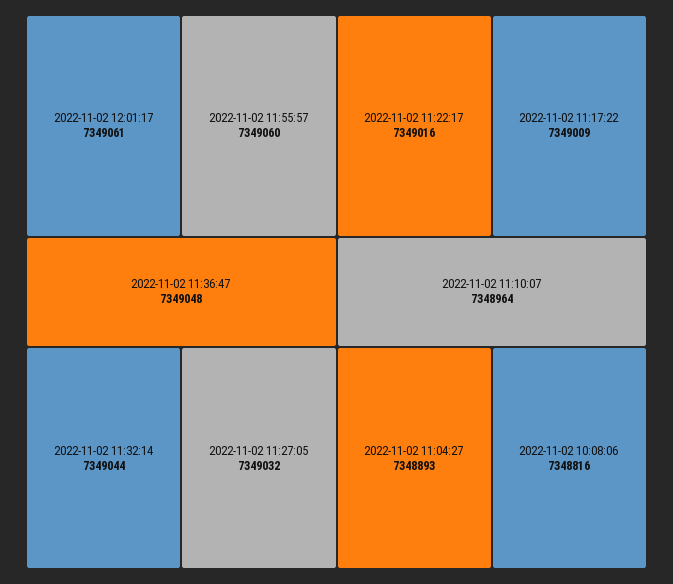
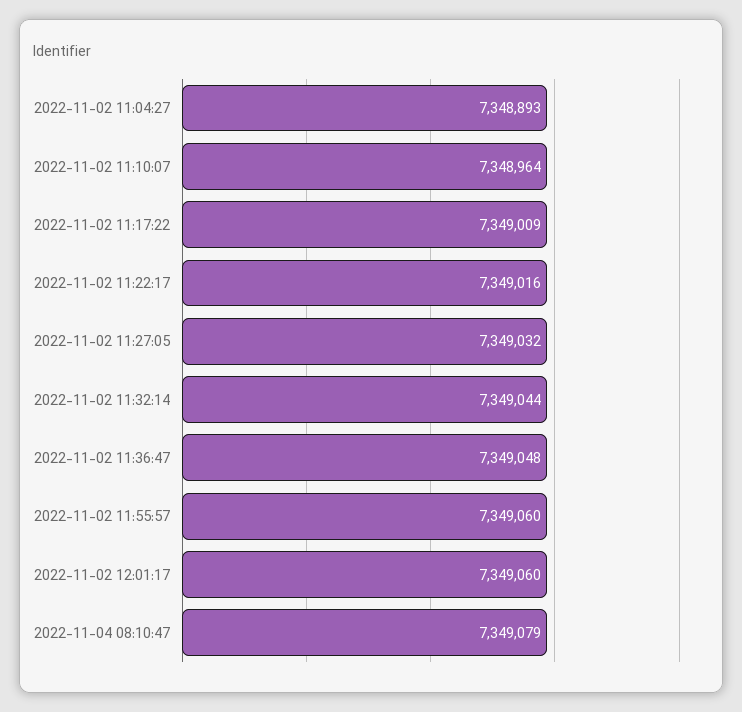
2022-11-02 12:01:17: 7349061 -> 7349060
2022-11-02 10:08:06: 7348816 -> none
2022-11-04 08:10:47: none -> 7349079

